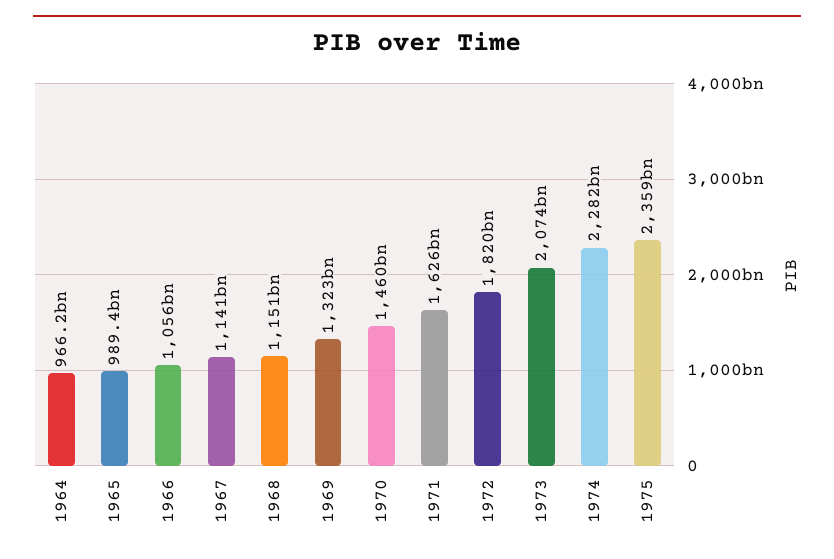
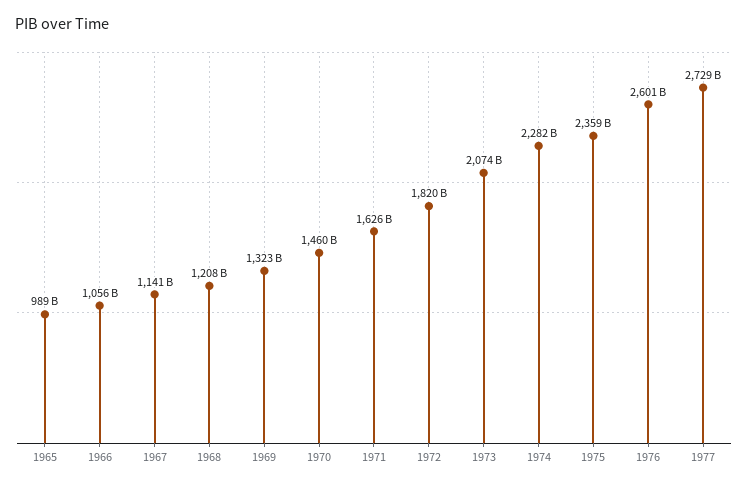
1964: 966200000000 -> none
1968: 1151000000000 -> 1208000000000
1976: none -> 2601000000000
1977: none -> 2729000000000

